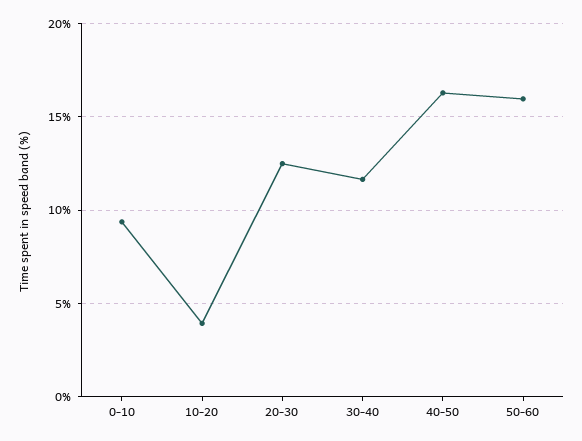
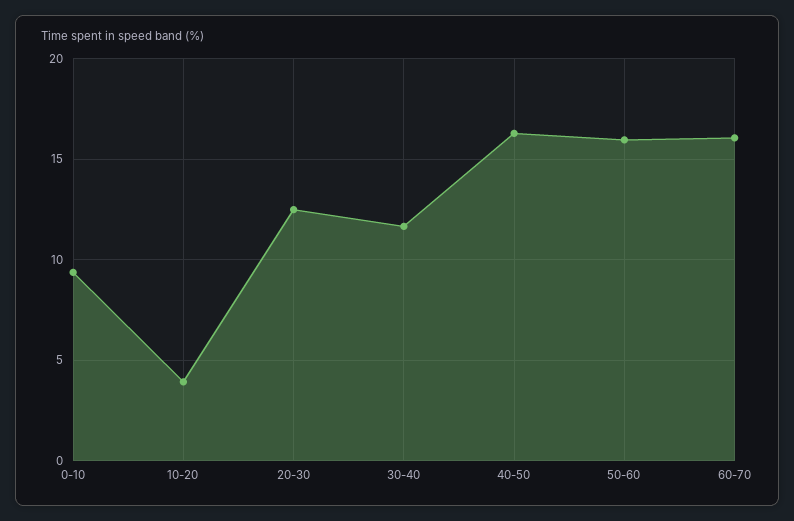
60-70: none -> 16

